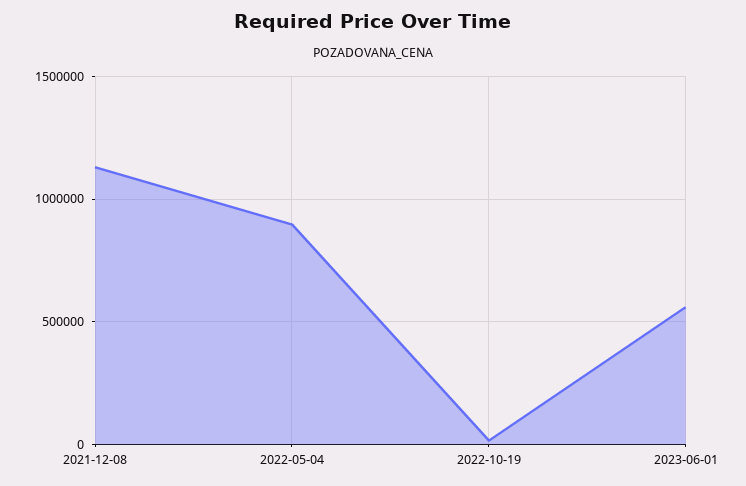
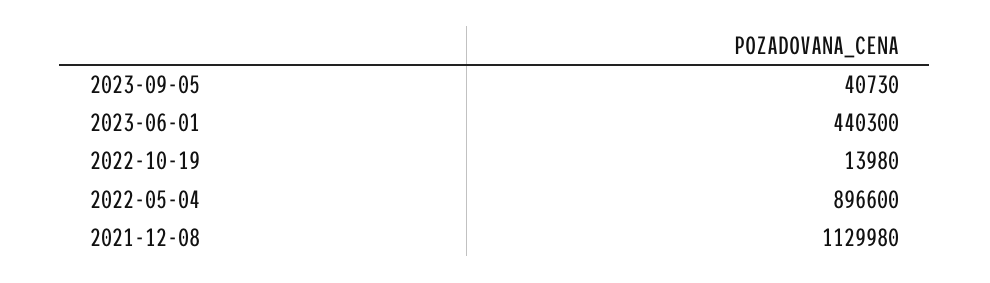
2023-06-01: 550000 -> 440300
2023-09-05: none -> 40730

